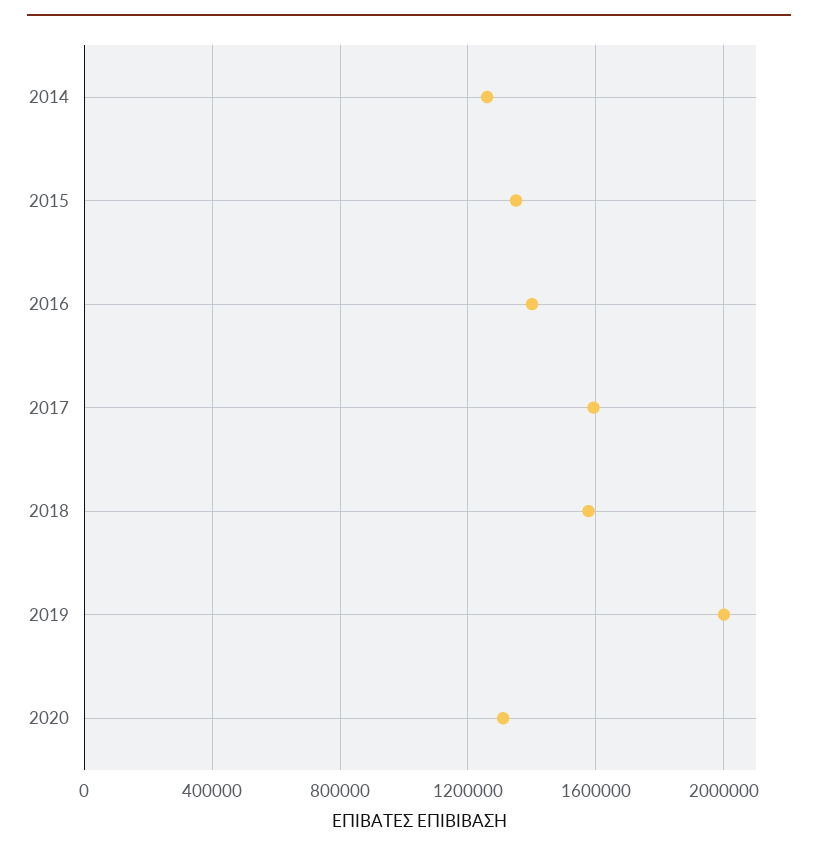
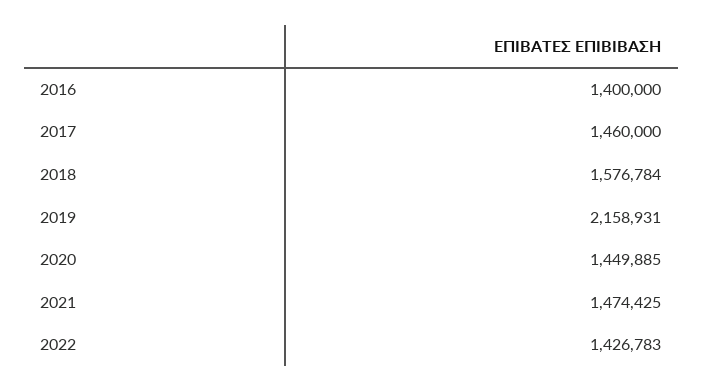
2014: 1250000 -> none
2015: 1350000 -> none
2017: 1600000 -> 1460000
2019: 2000000 -> 2158931
2020: 1300000 -> 1449885
2021: none -> 1474425
2022: none -> 1426783

